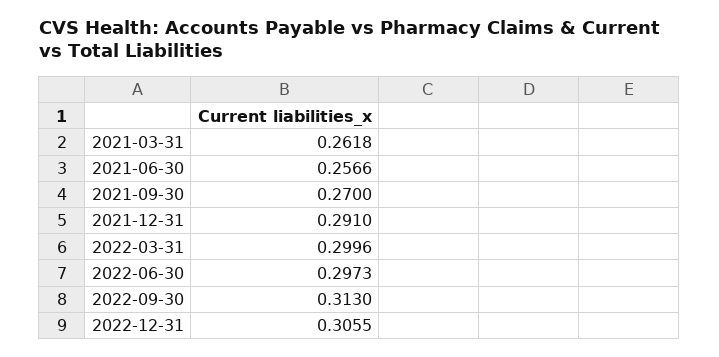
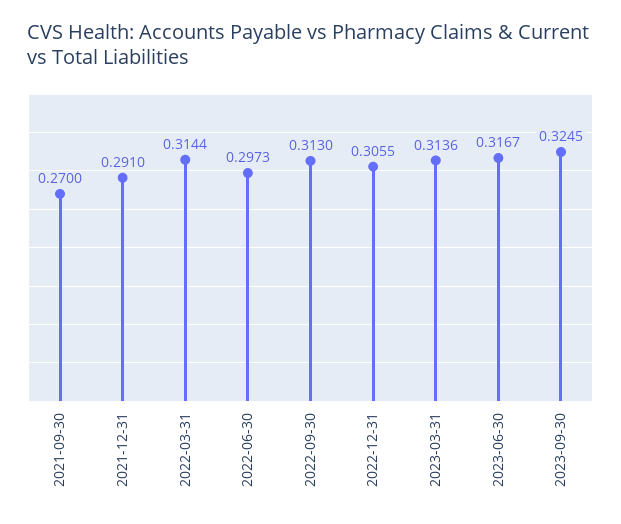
2021-03-31: 0.2618 -> none
2021-06-30: 0.2566 -> none
2022-03-31: 0.2996 -> 0.3144
2023-03-31: none -> 0.3136
2023-06-30: none -> 0.3167
2023-09-30: none -> 0.3245

